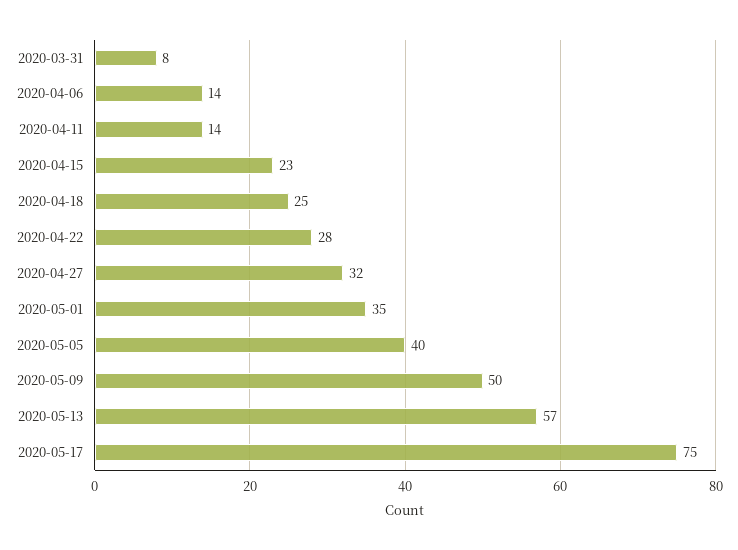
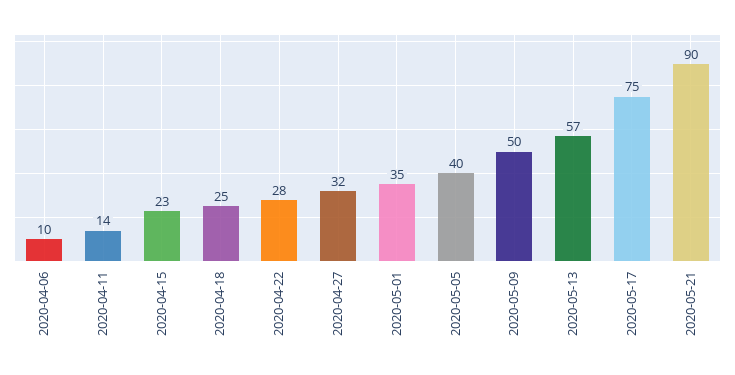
2020-03-31: 8 -> none
2020-04-06: 14 -> 10
2020-05-21: none -> 90

